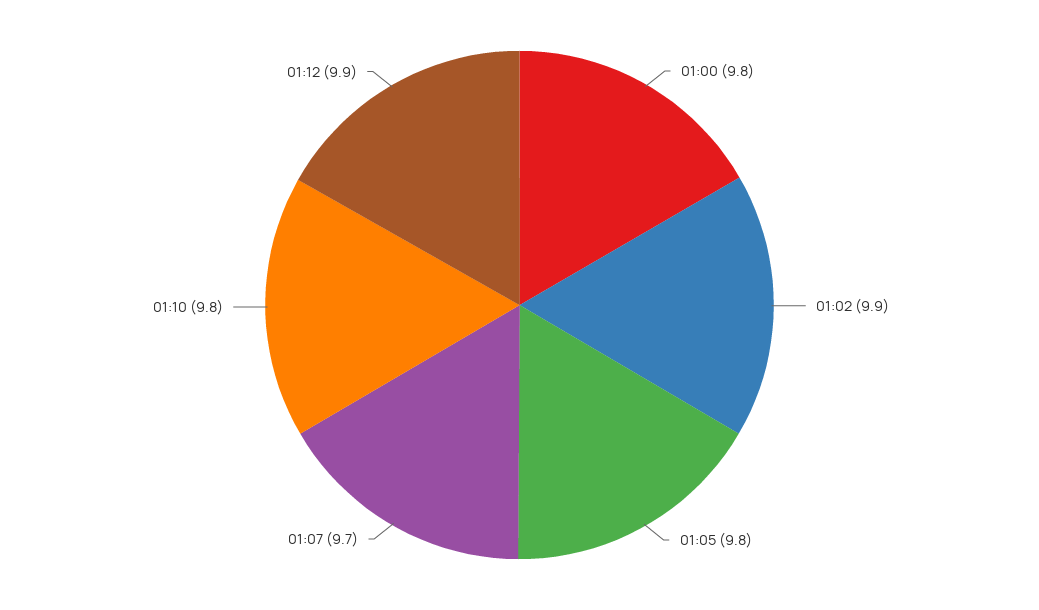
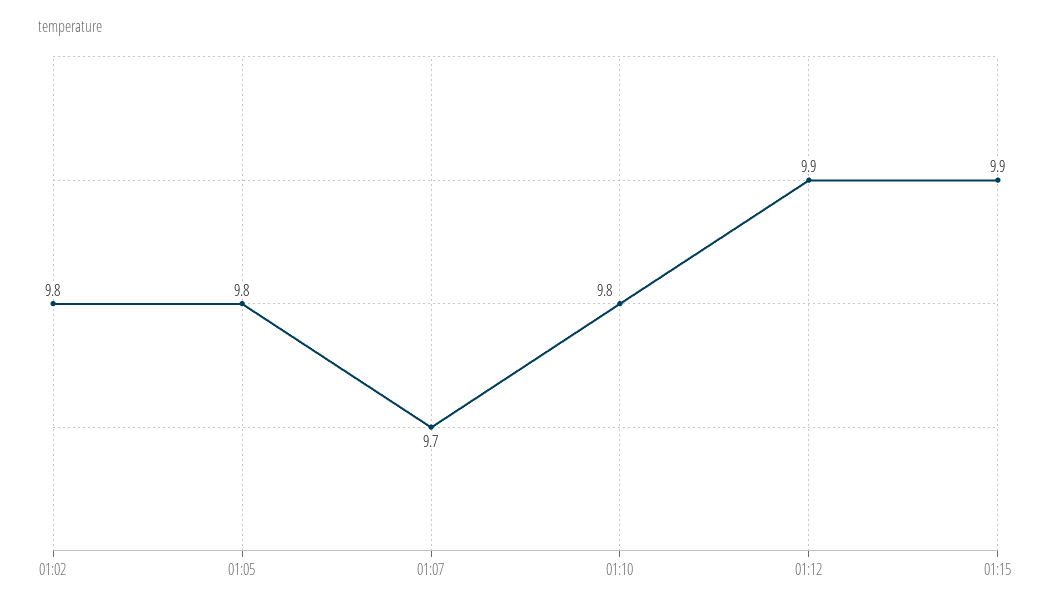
01:00: 9.8 -> none
01:02: 9.9 -> 9.8
01:15: none -> 9.9

